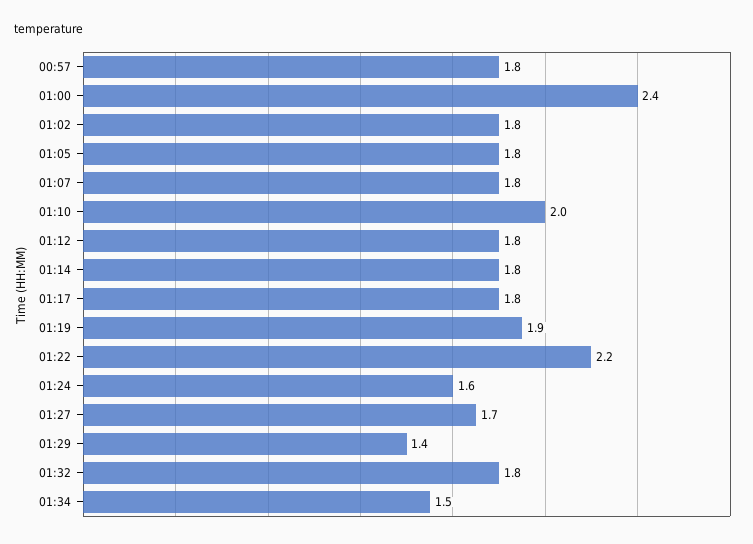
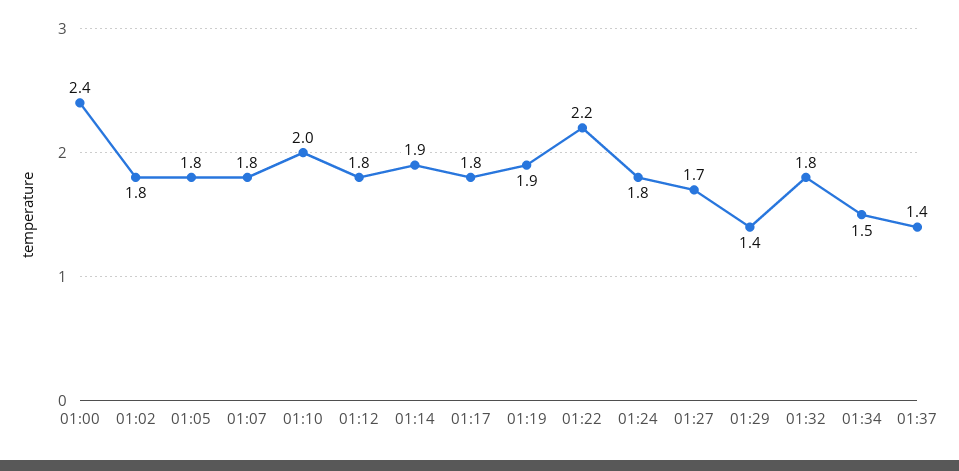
00:57: 1.8 -> none
01:14: 1.8 -> 1.9
01:24: 1.6 -> 1.8
01:37: none -> 1.4

